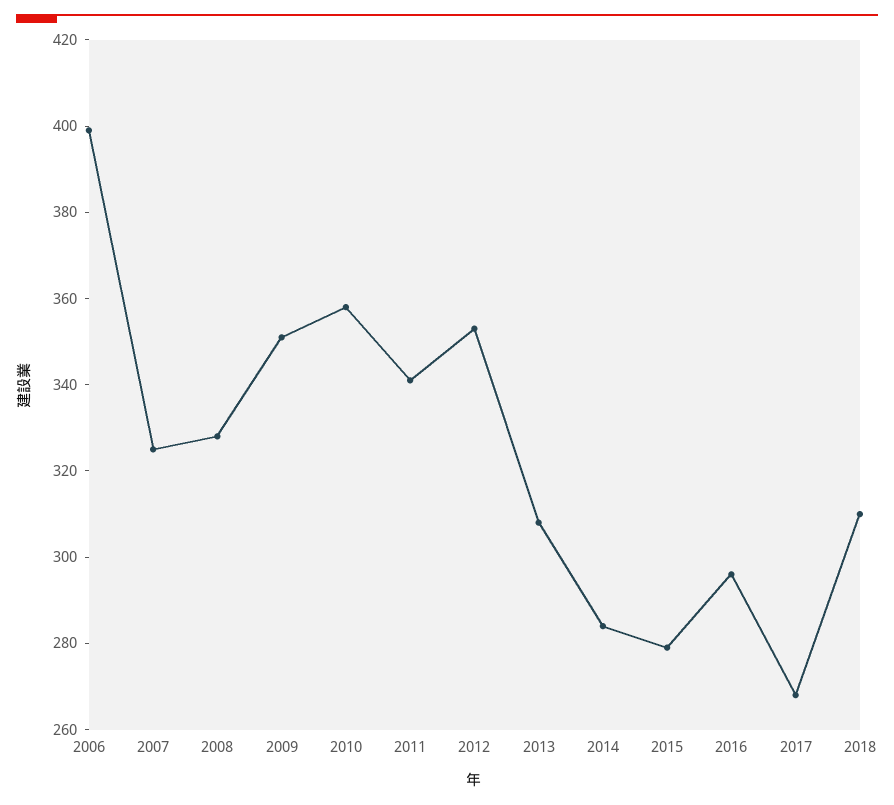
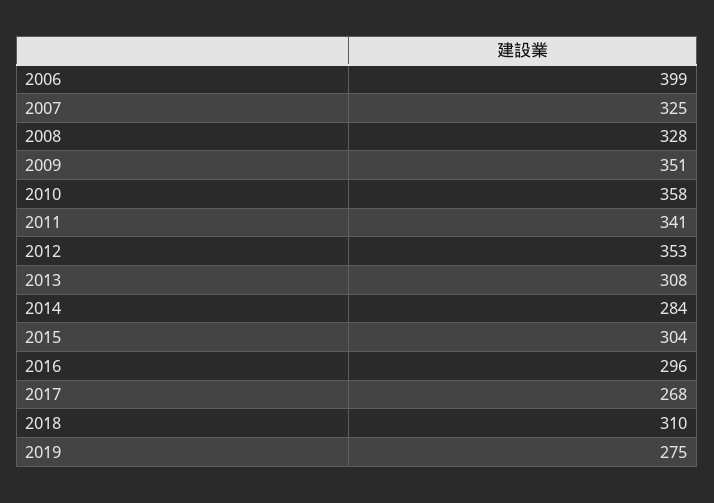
2015: 280 -> 304
2019: none -> 275

